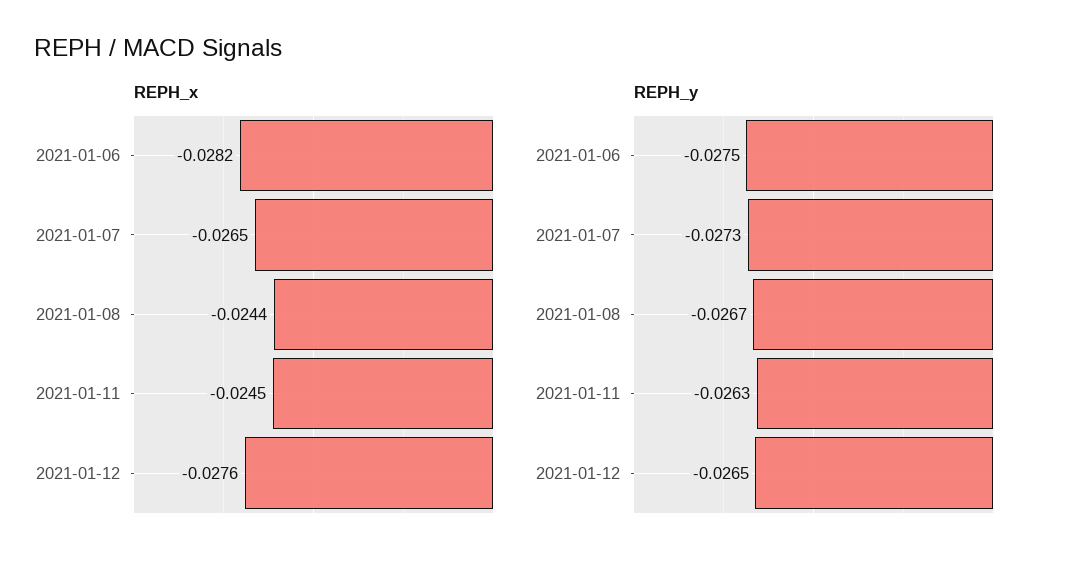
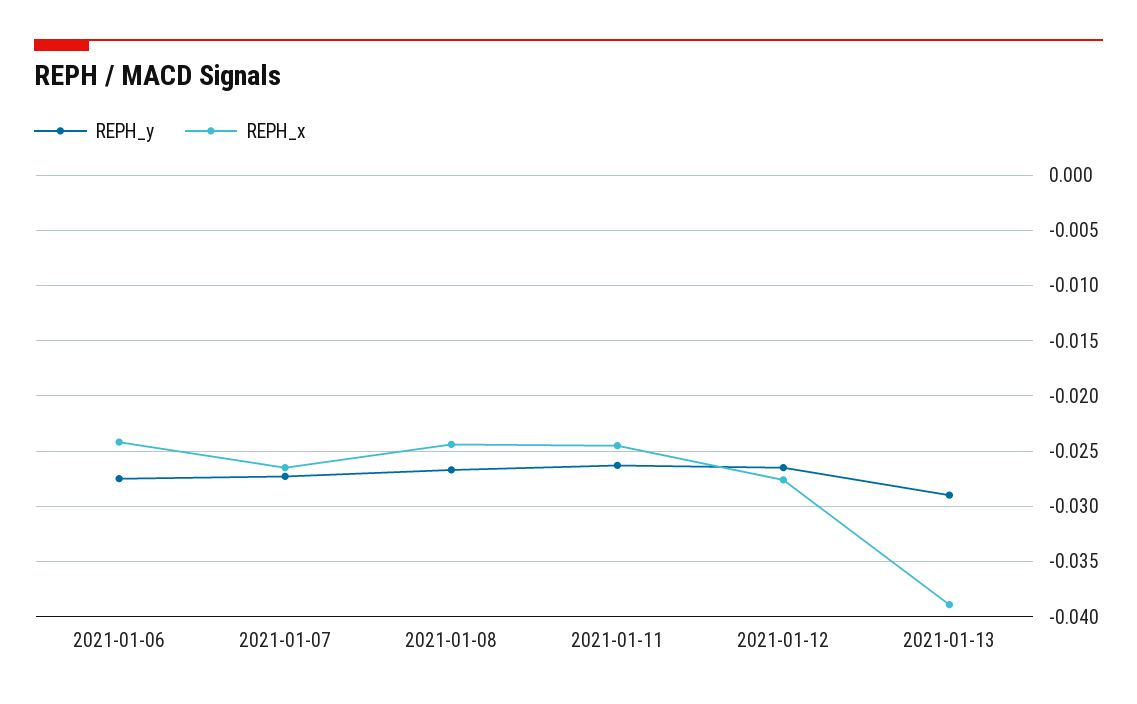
REPH_x, 2021-01-06: -0.0282 -> -0.024
REPH_y, 2021-01-13: none -> -0.029
REPH_x, 2021-01-13: none -> -0.039

